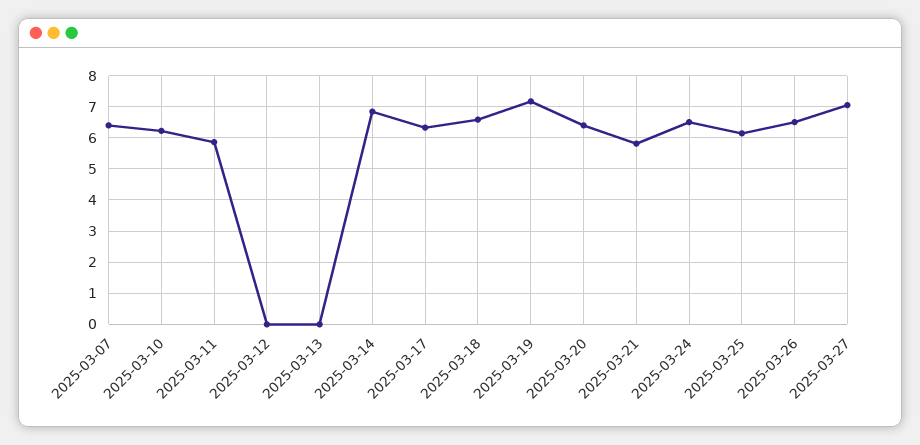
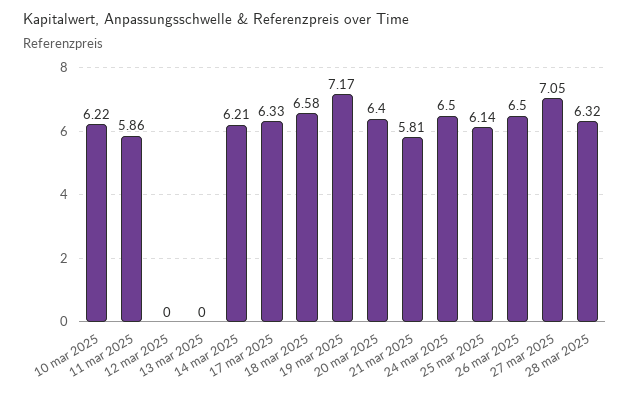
2025-03-07: 6.4 -> none
2025-03-14: 6.8 -> 6.21
28 mar 2025: none -> 6.32

